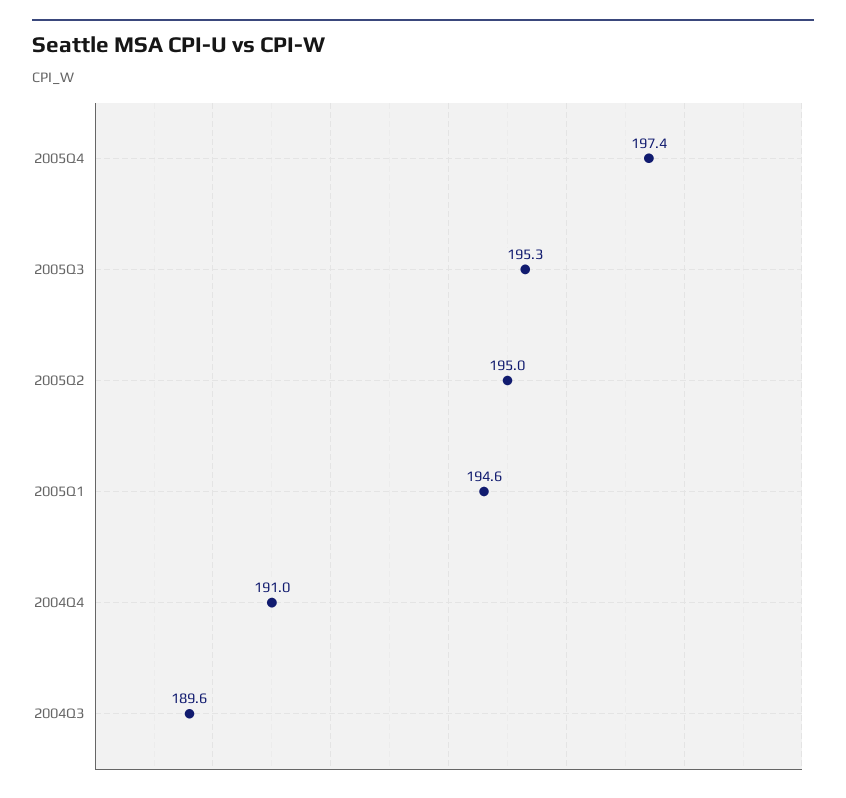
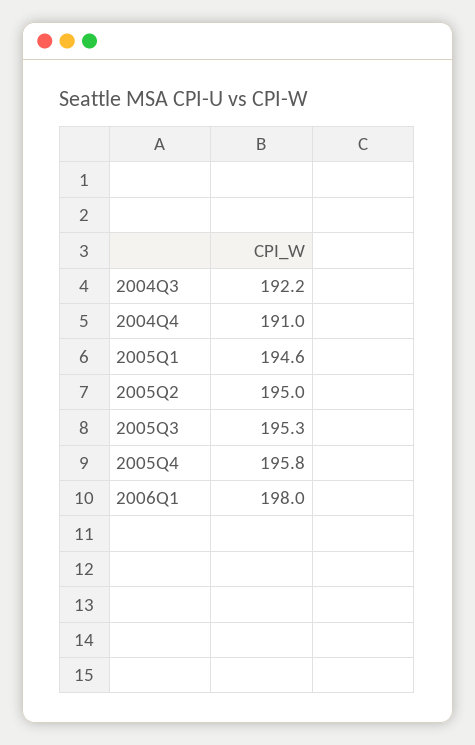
2005Q4: 197.4 -> 195.8
2004Q3: 189.6 -> 192.2
2006Q1: none -> 198

